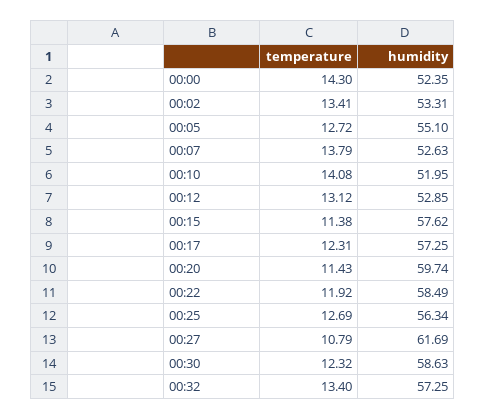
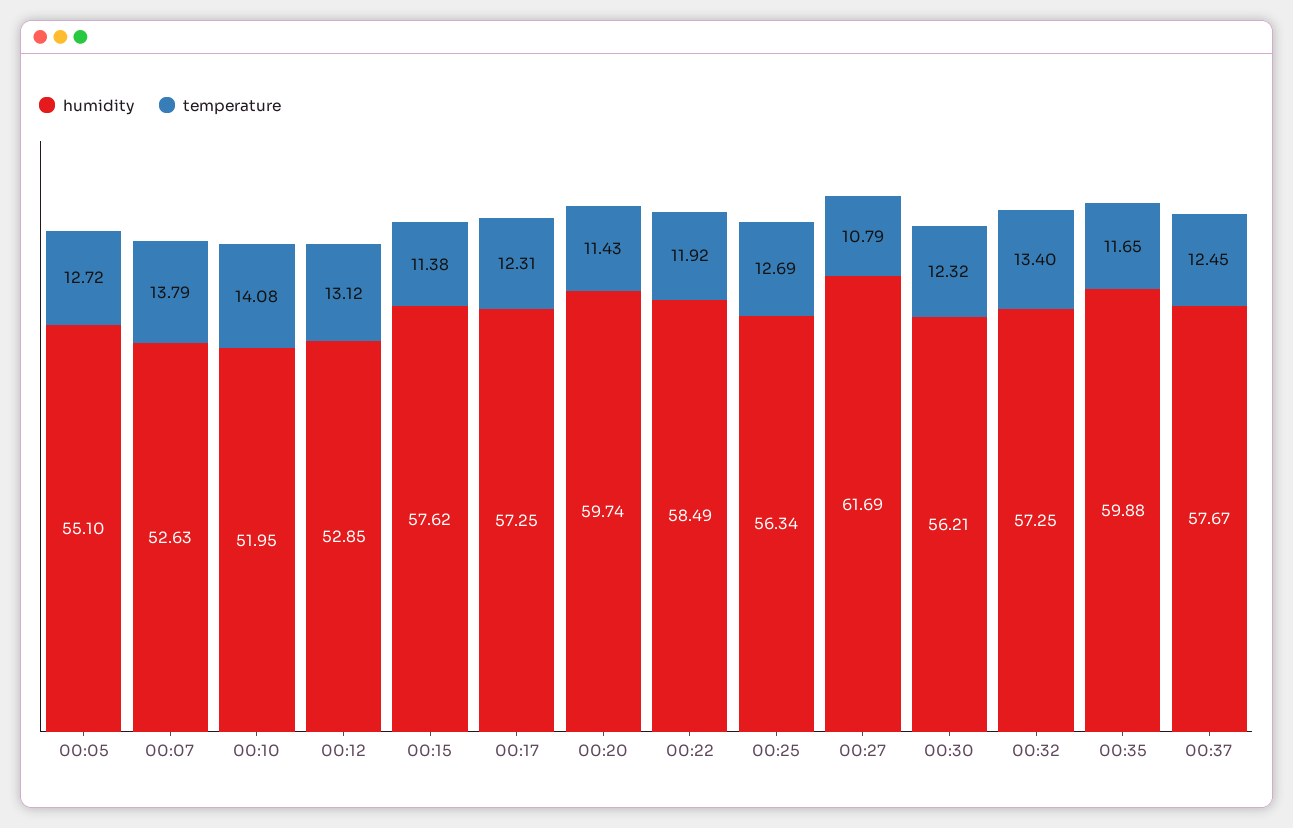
temperature, 00:00: 14.3 -> none
humidity, 00:00: 52.35 -> none
temperature, 00:02: 13.41 -> none
humidity, 00:02: 53.31 -> none
humidity, 00:30: 58.63 -> 56.21
humidity, 00:35: none -> 59.88
temperature, 00:35: none -> 11.65
humidity, 00:37: none -> 57.67
temperature, 00:37: none -> 12.45

